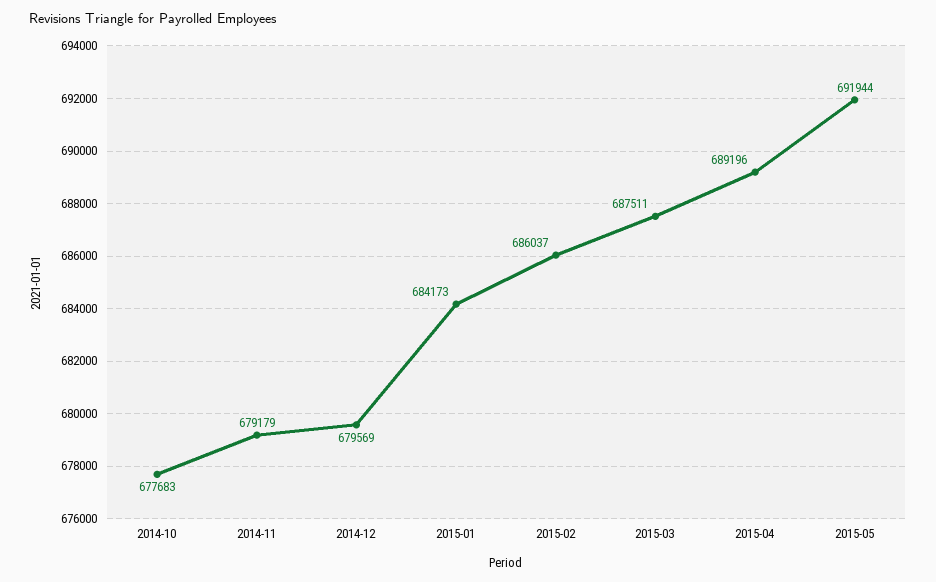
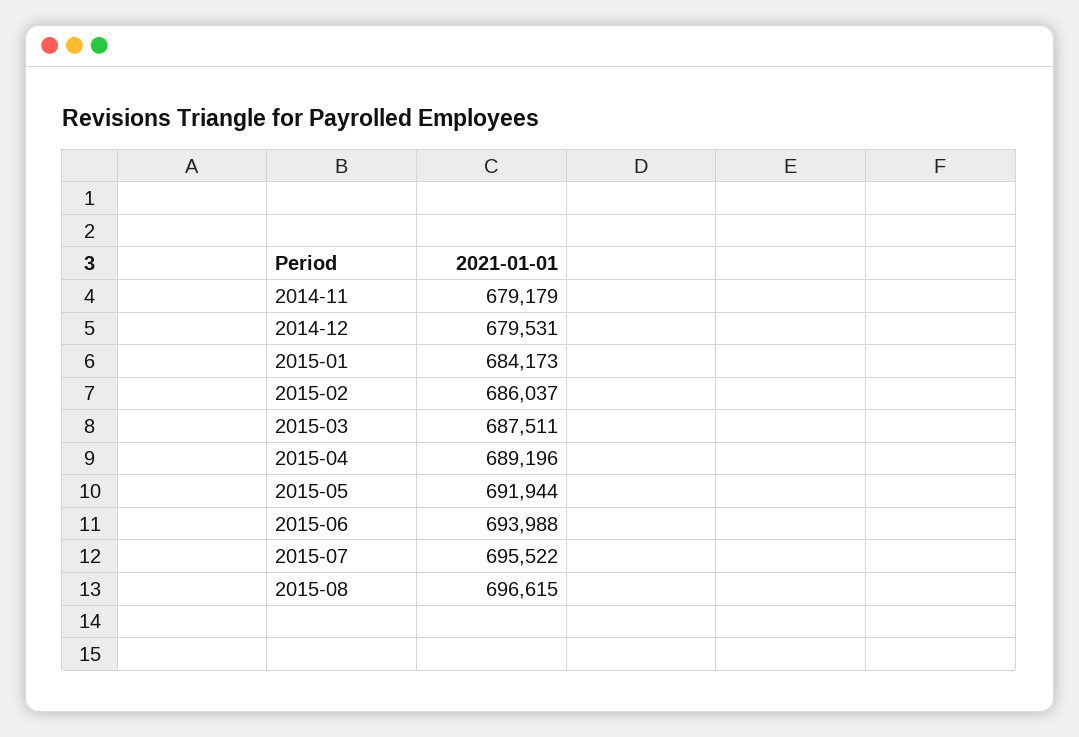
2014-10: 677683 -> none
2014-12: 679569 -> 679531
2015-06: none -> 693988
2015-07: none -> 695522
2015-08: none -> 696615

